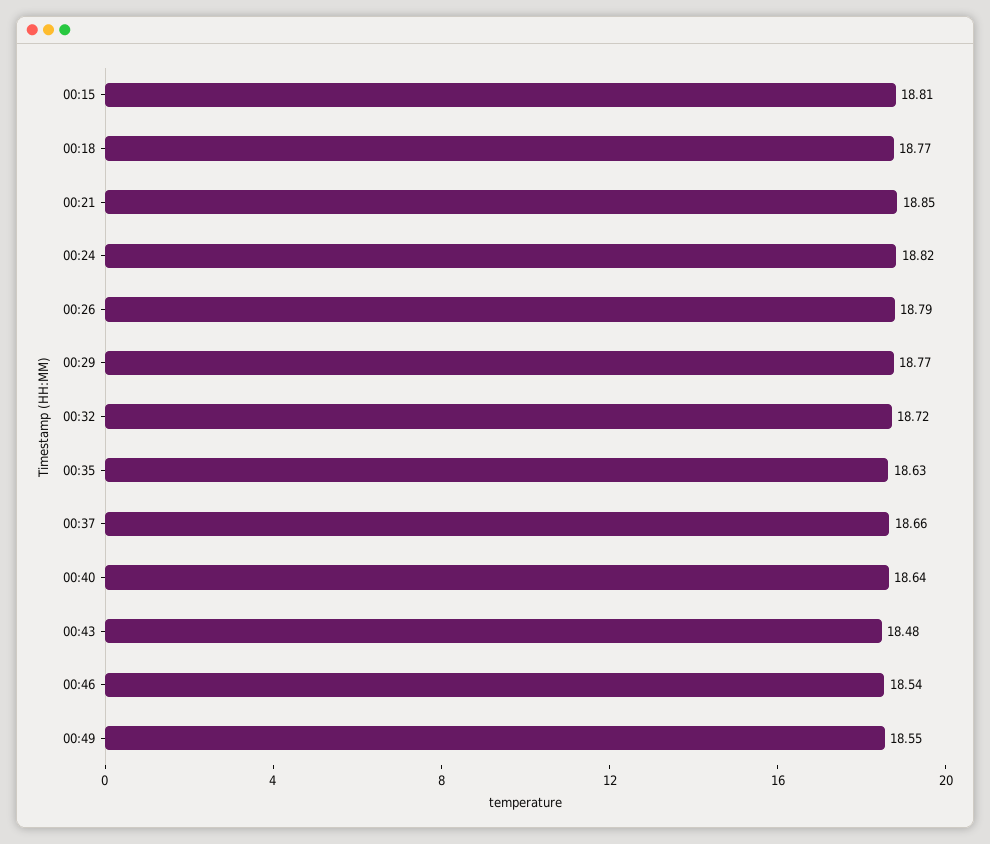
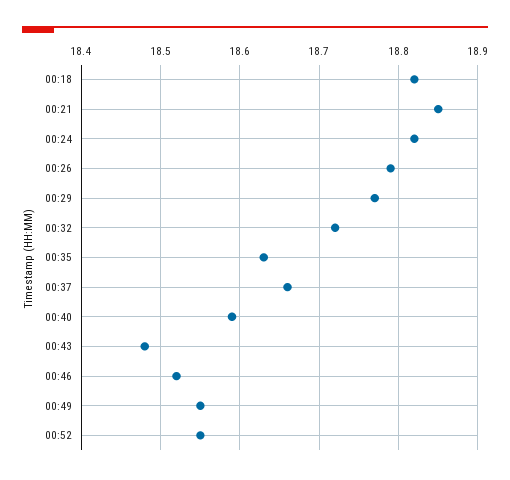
00:15: 18.81 -> none
00:18: 18.77 -> 18.82
00:40: 18.64 -> 18.59
00:46: 18.54 -> 18.52
00:52: none -> 18.55

